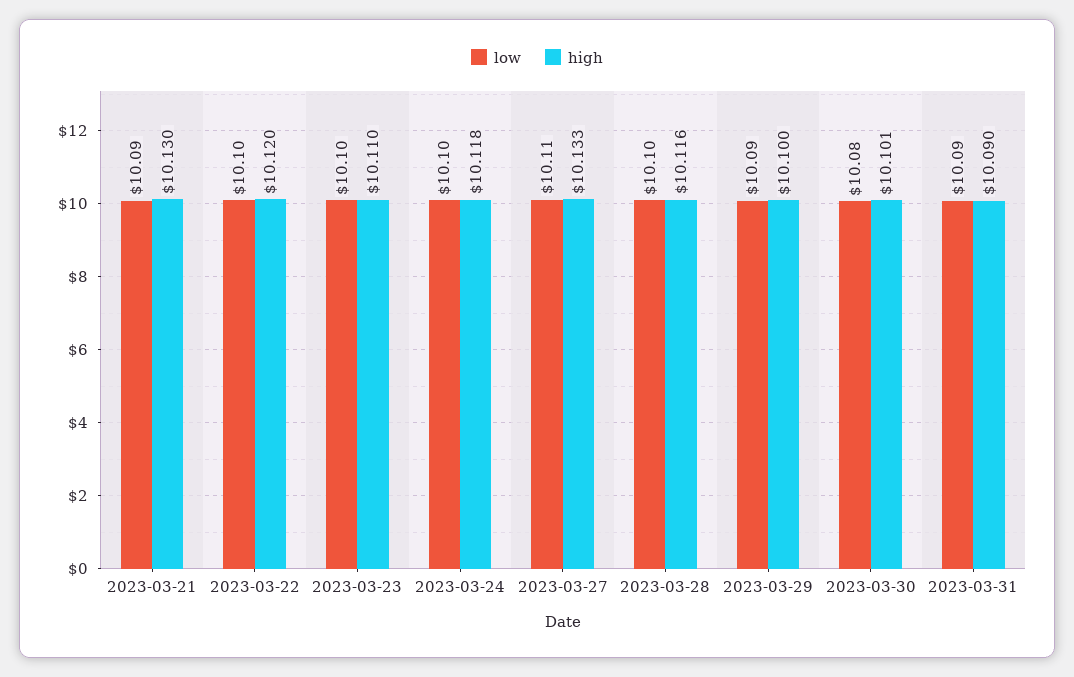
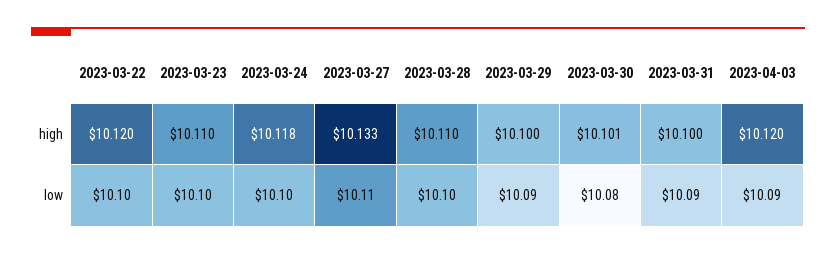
low, 2023-03-21: 10.09 -> none
high, 2023-03-21: 10.13 -> none
high, 2023-03-28: 10.116 -> 10.11
high, 2023-03-31: 10.09 -> 10.1
high, 2023-04-03: none -> 10.12
low, 2023-04-03: none -> 10.09

